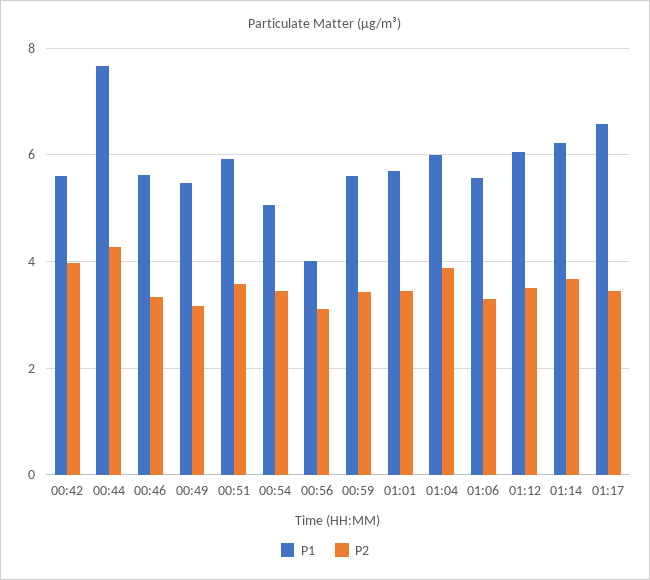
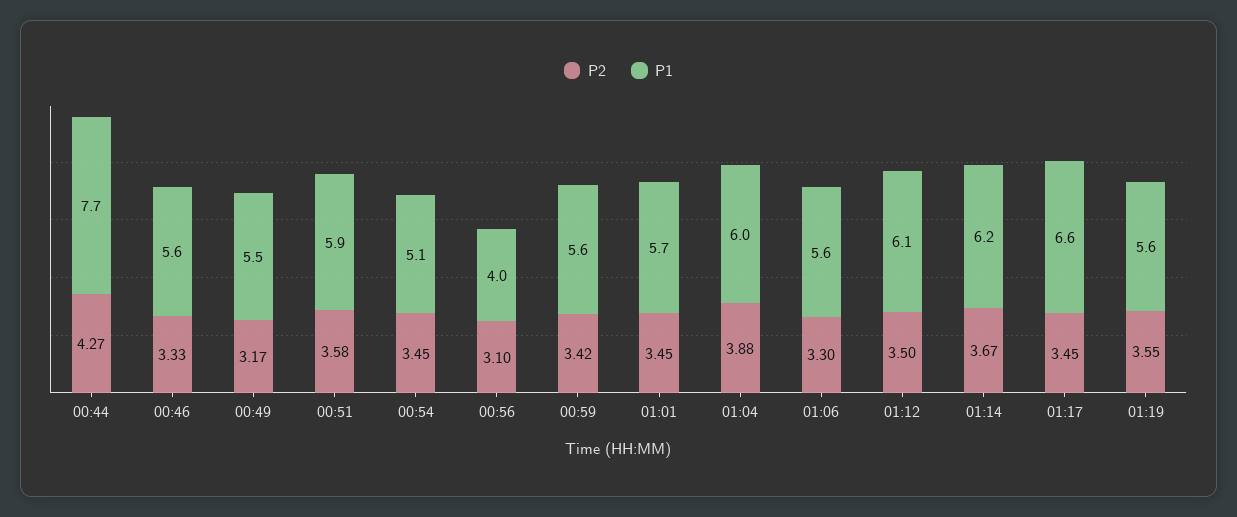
P1, 00:42: 5.6 -> none
P2, 00:42: 4 -> none
P2, 01:19: none -> 3.55
P1, 01:19: none -> 5.6

